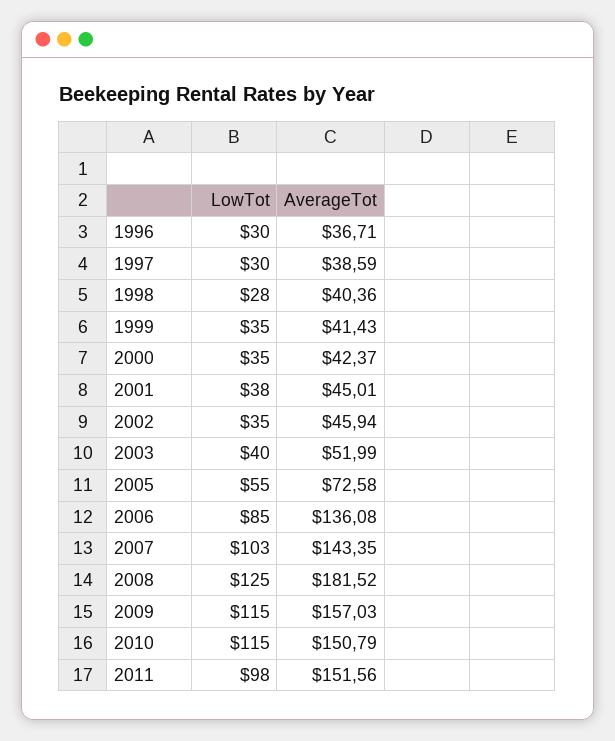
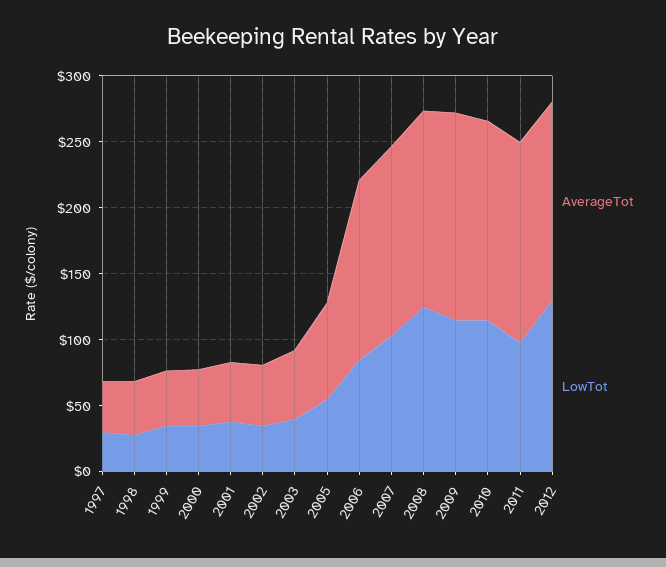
LowTot, 1996: 30 -> none
AverageTot, 1996: 36.71 -> none
AverageTot, 2008: 181.52 -> 150
AverageTot, 2012: none -> 150
LowTot, 2012: none -> 130

